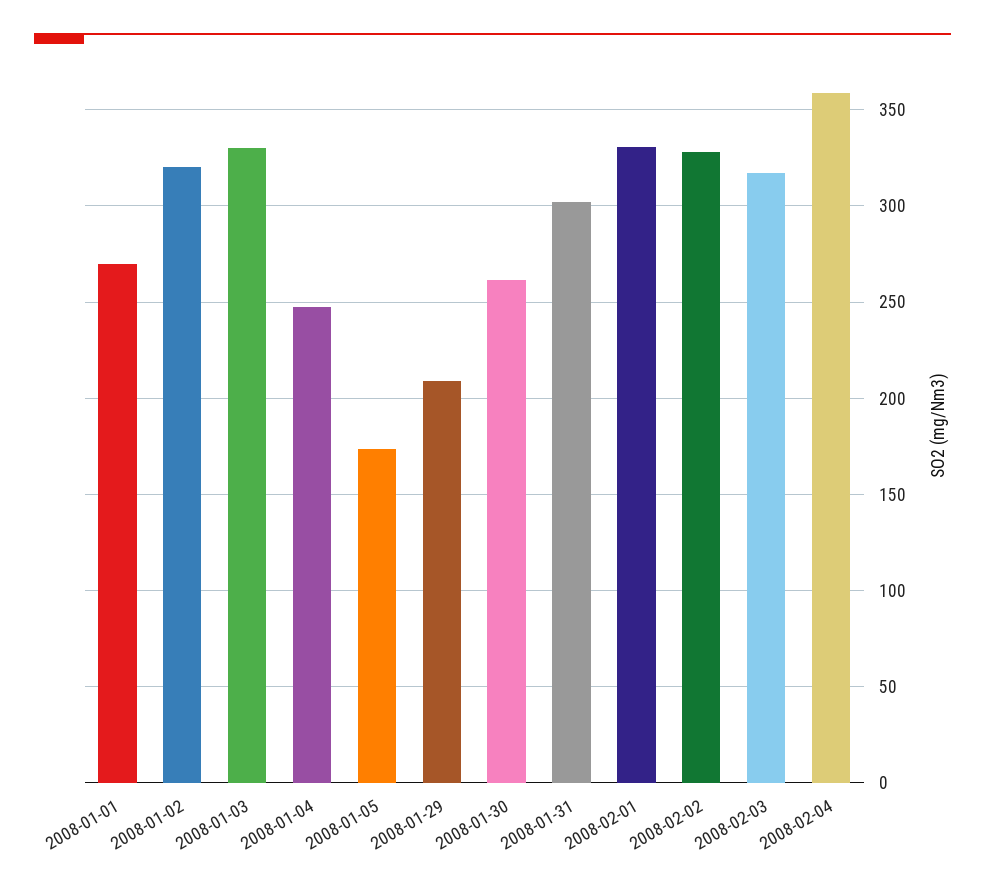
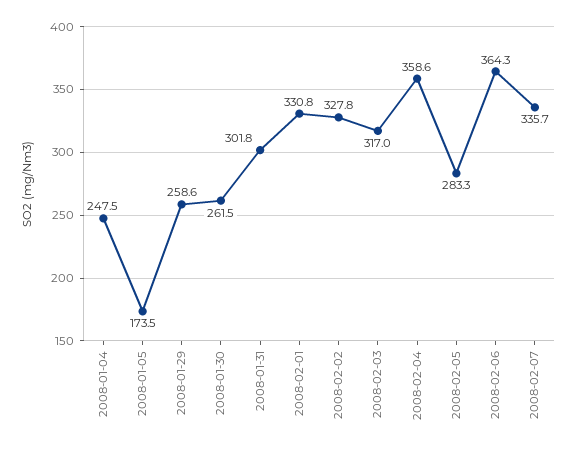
2008-01-01: 270 -> none
2008-01-02: 320 -> none
2008-01-03: 330 -> none
2008-01-29: 210 -> 258.6
2008-02-05: none -> 283.3
2008-02-06: none -> 364.3
2008-02-07: none -> 335.7

